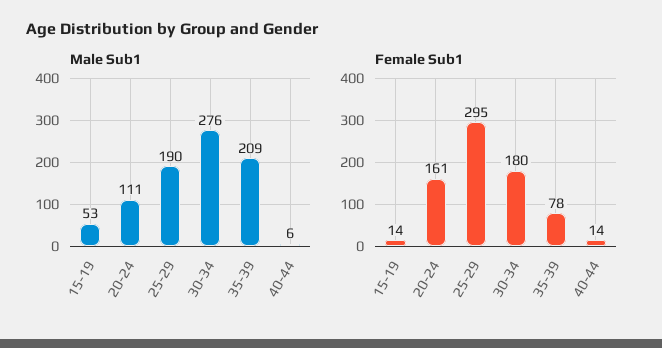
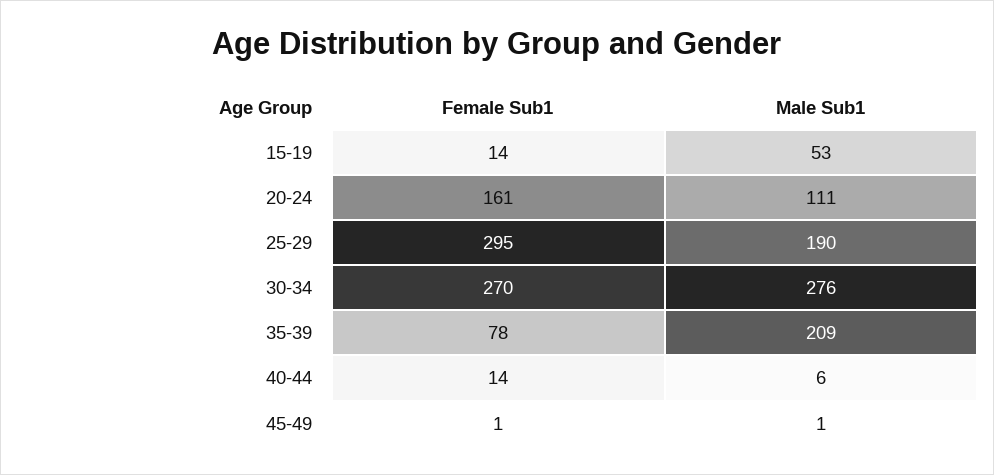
Female Sub1, 30-34: 180 -> 270
Female Sub1, 45-49: none -> 1
Male Sub1, 45-49: none -> 1

